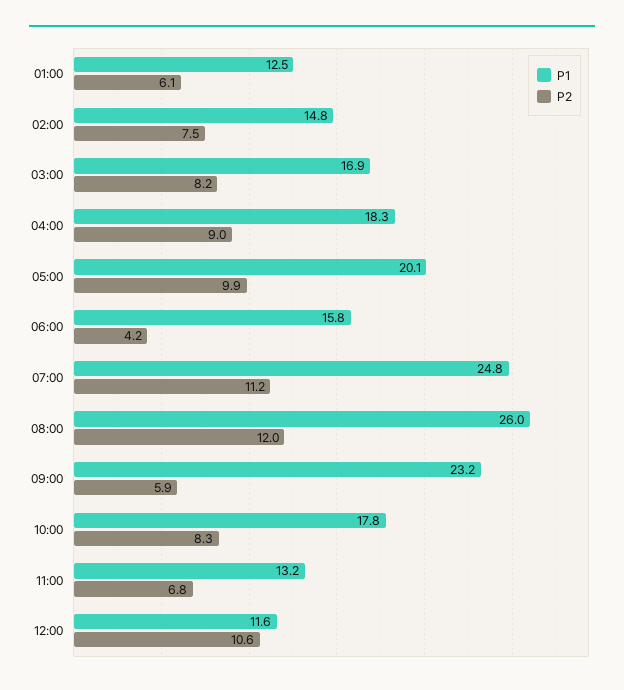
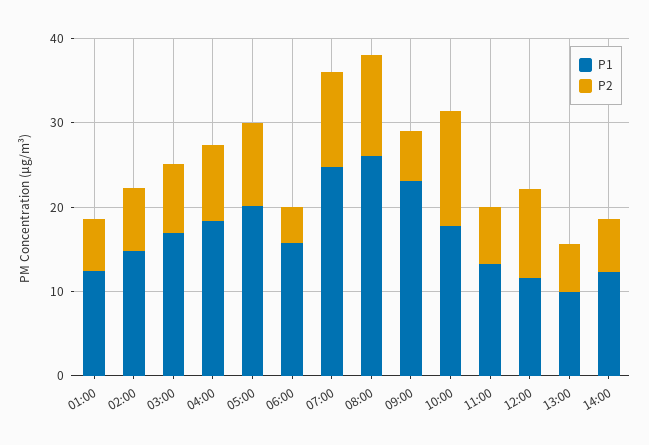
P2, 10:00: 8.3 -> 14
P1, 13:00: none -> 10
P2, 13:00: none -> 6
P1, 14:00: none -> 12
P2, 14:00: none -> 6

